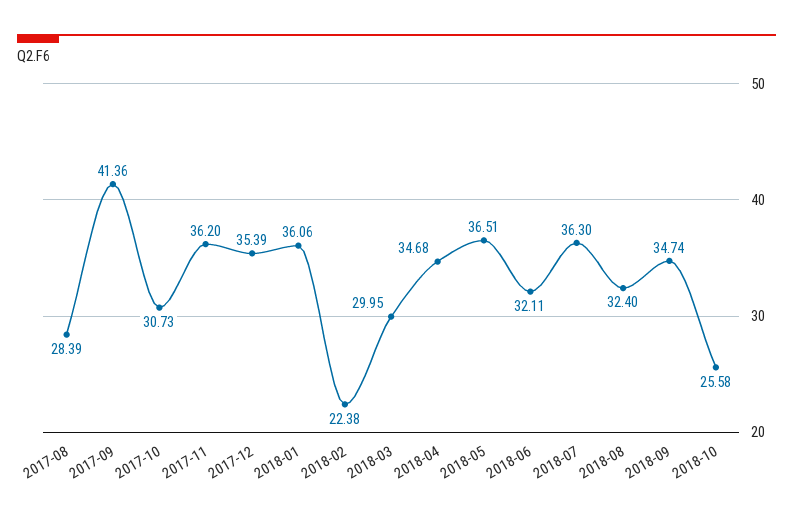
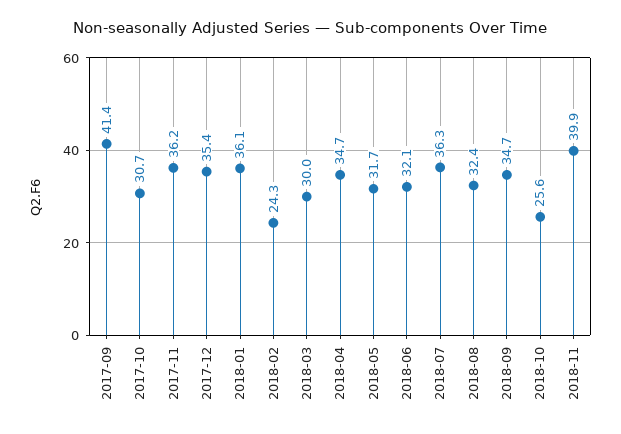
2017-08: 28.39 -> none
2018-02: 22.38 -> 24.3
2018-05: 36.51 -> 31.7
2018-11: none -> 39.9

